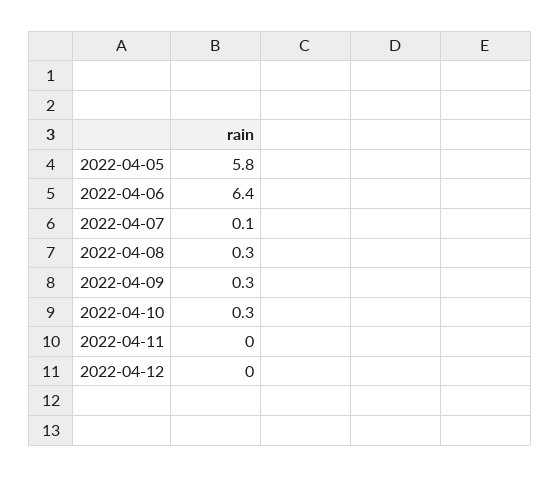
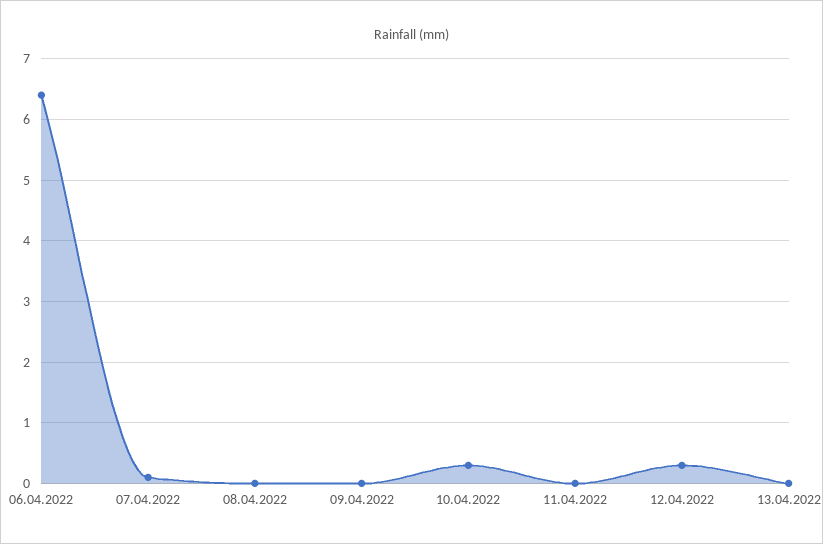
2022-04-05: 5.8 -> none
2022-04-08: 0.3 -> 0
2022-04-09: 0.3 -> 0
2022-04-12: 0 -> 0.3
13.04.2022: none -> 0

